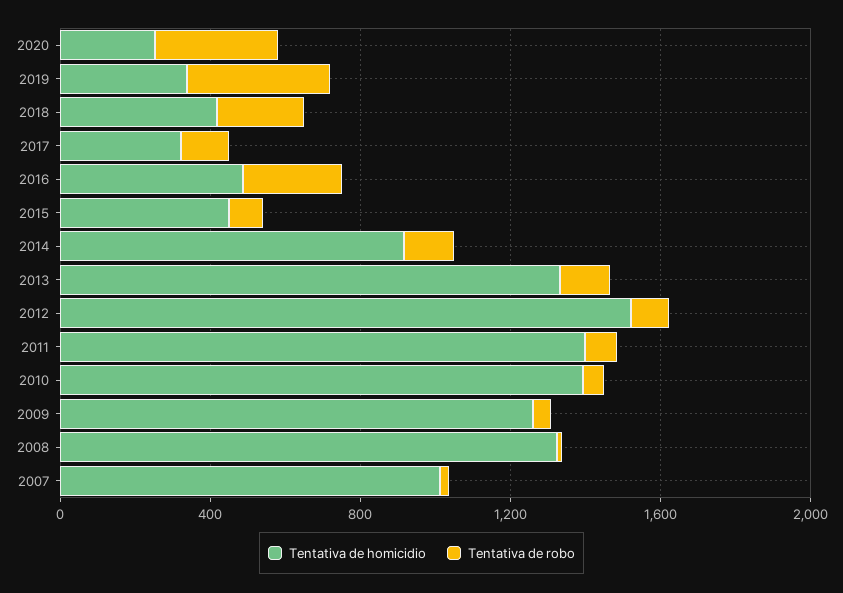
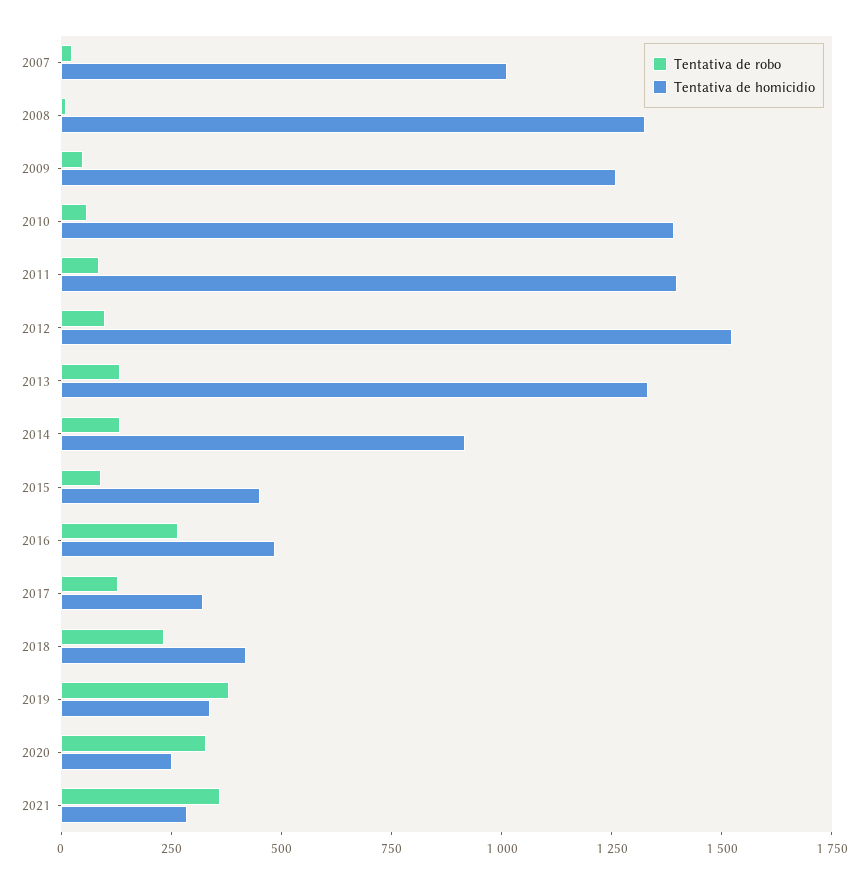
Tentativa de robo, 2021: none -> 350
Tentativa de homicidio, 2021: none -> 300

